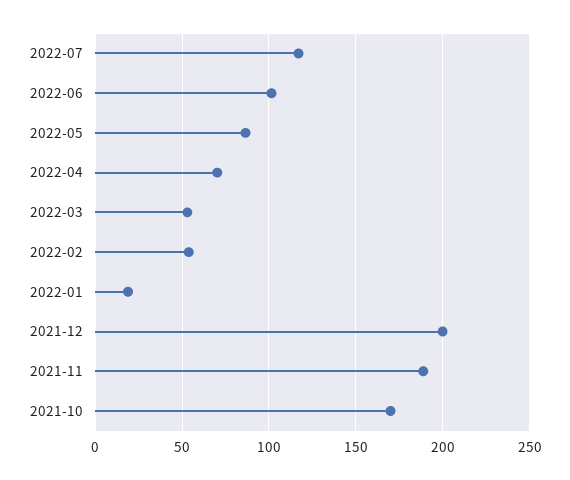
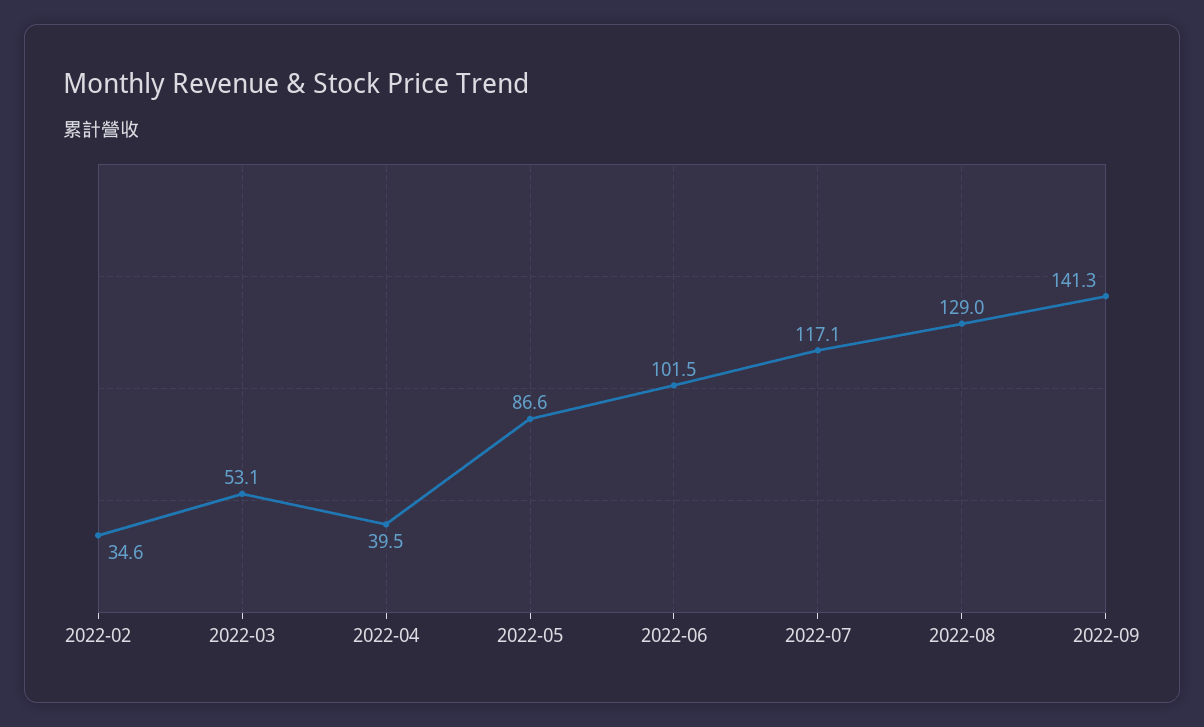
2022-04: 70 -> 39.5
2022-02: 55 -> 34.6
2022-01: 20 -> none
2021-12: 200 -> none
2021-11: 190 -> none
2021-10: 170 -> none
2022-08: none -> 129
2022-09: none -> 141.3

